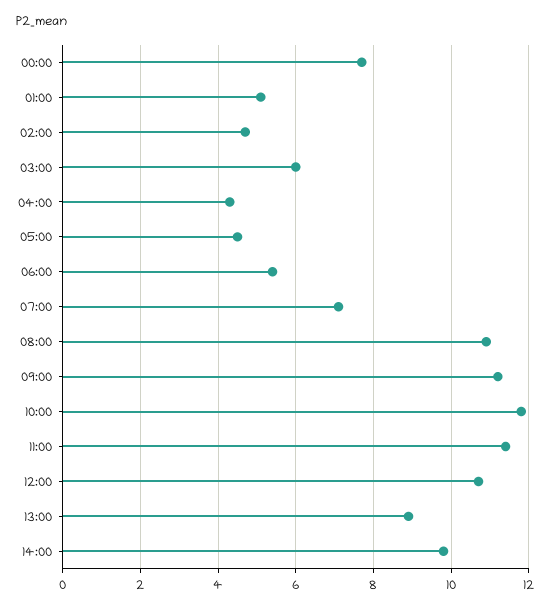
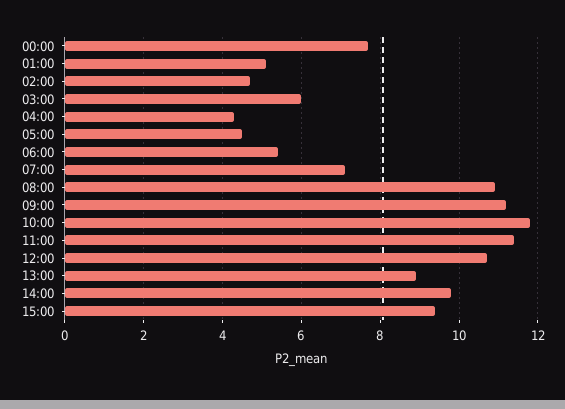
15:00: none -> 9.5

